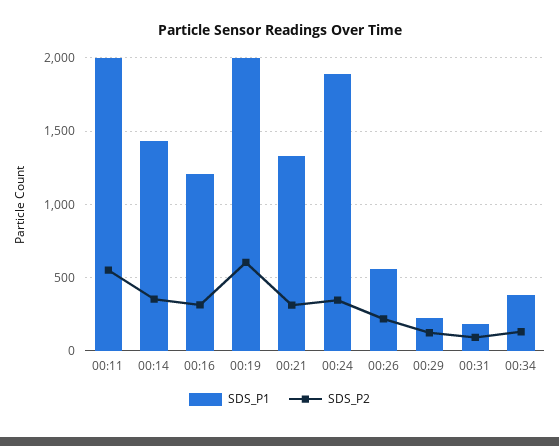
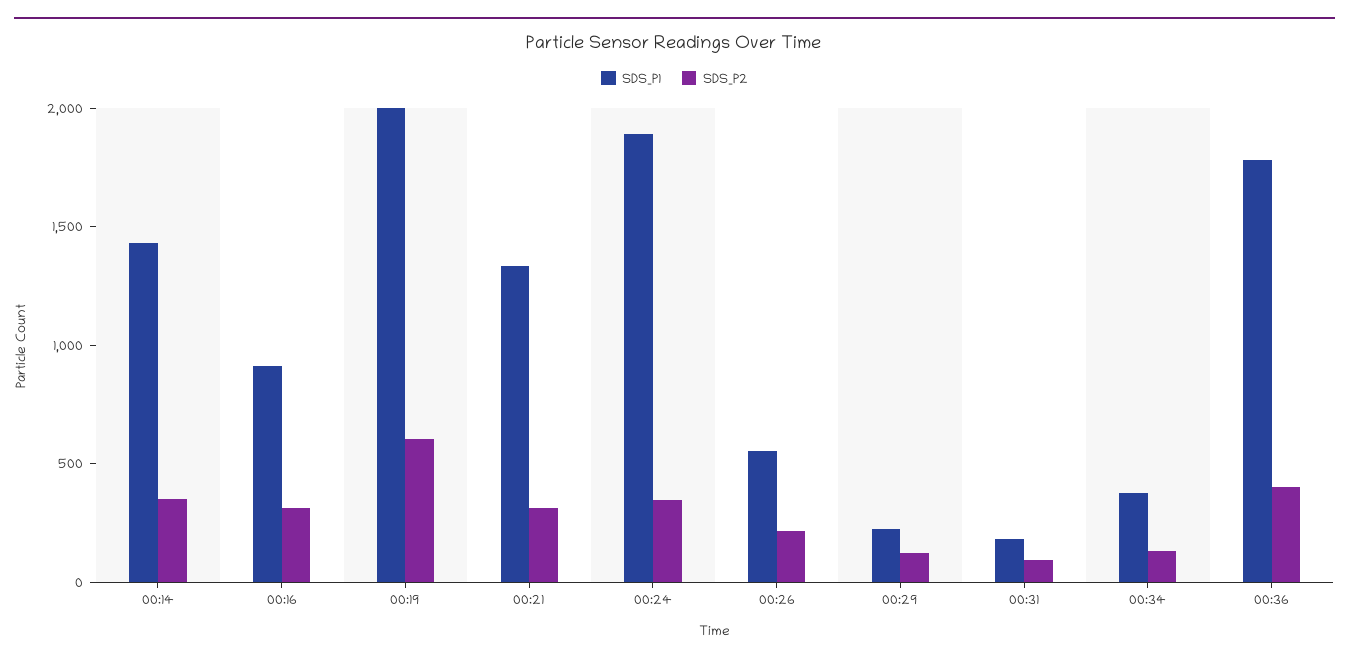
SDS_P1, 00:11: 2000 -> none
SDS_P2, 00:11: 550 -> none
SDS_P1, 00:16: 1200 -> 900
SDS_P1, 00:36: none -> 1800
SDS_P2, 00:36: none -> 400

